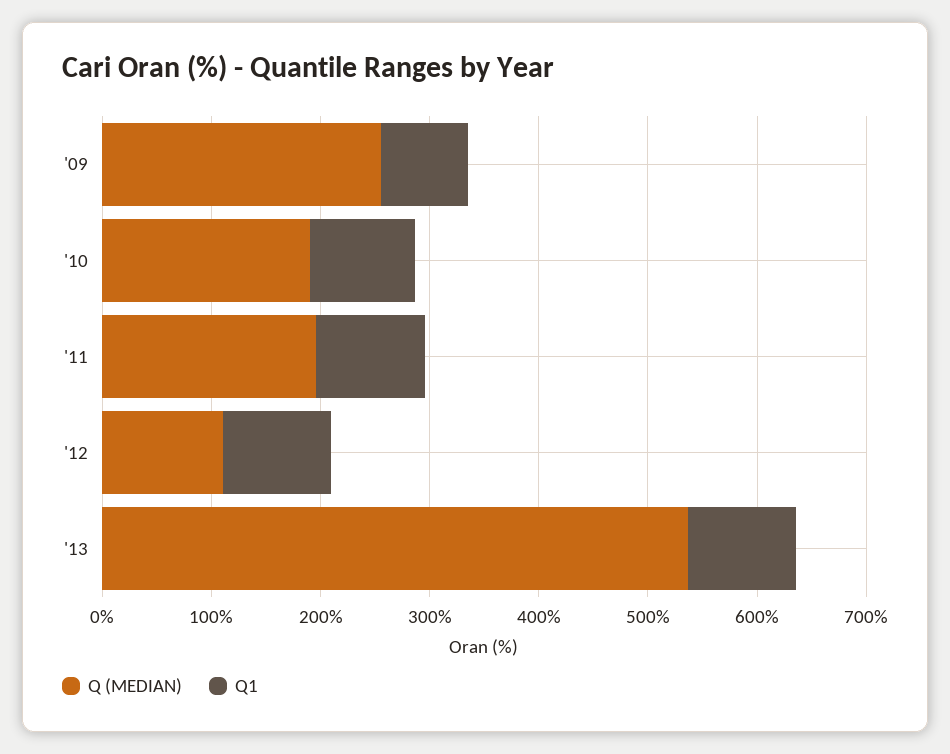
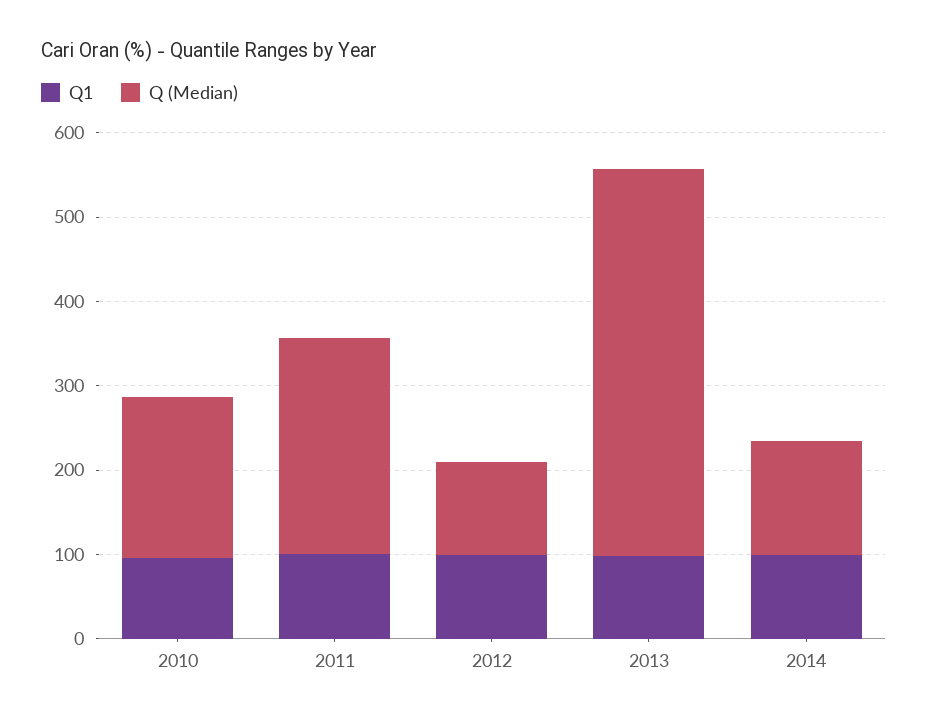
Q (MEDIAN), '09: 260 -> none
Q1, '09: 80 -> none
Q (MEDIAN), '11: 200 -> 260
Q (MEDIAN), '13: 540 -> 460
Q1, 2014: none -> 100
Q (MEDIAN), 2014: none -> 140

